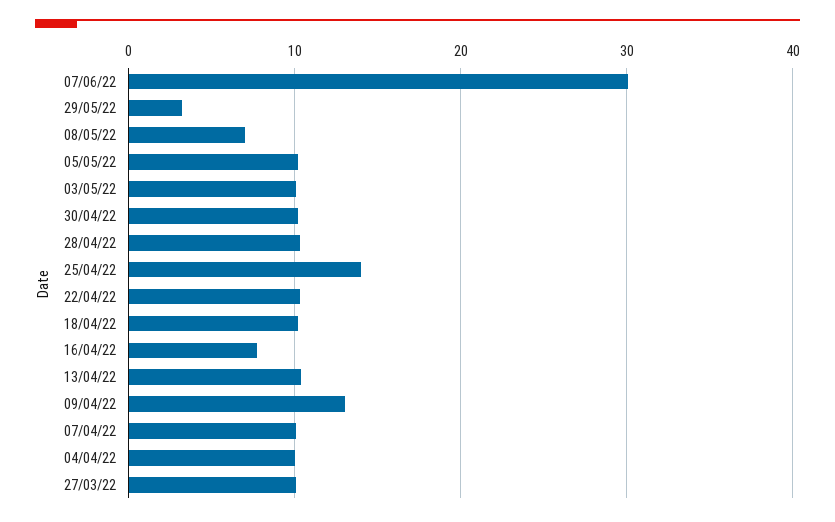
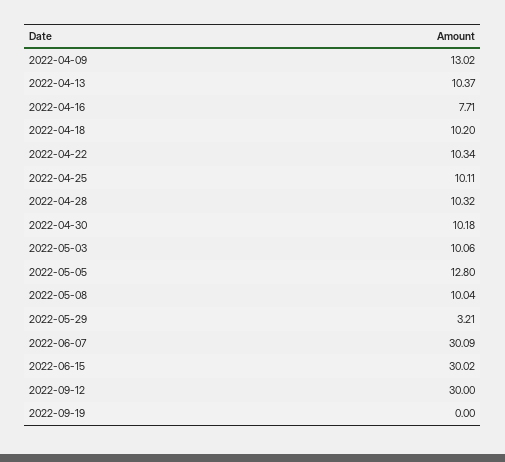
08/05/22: 7 -> 10.04
05/05/22: 10 -> 12.8
25/04/22: 14 -> 10.11
07/04/22: 10 -> none
04/04/22: 10 -> none
27/03/22: 10 -> none
2022-06-15: none -> 30.02
2022-09-12: none -> 30
2022-09-19: none -> 0

